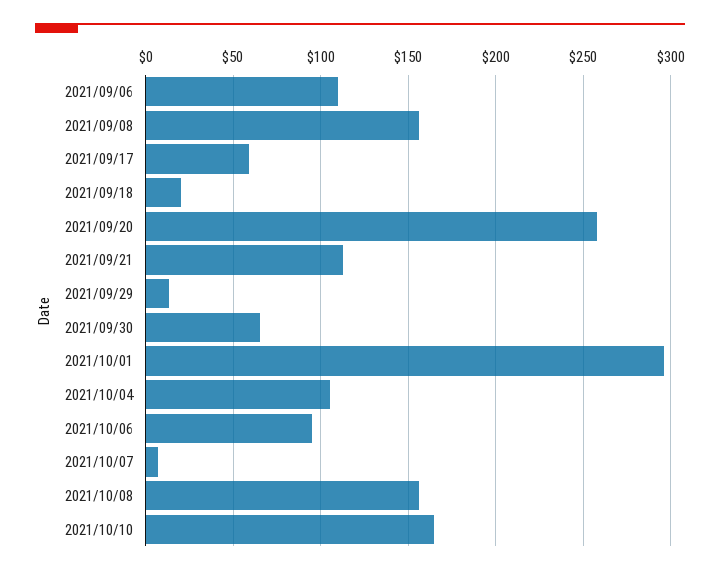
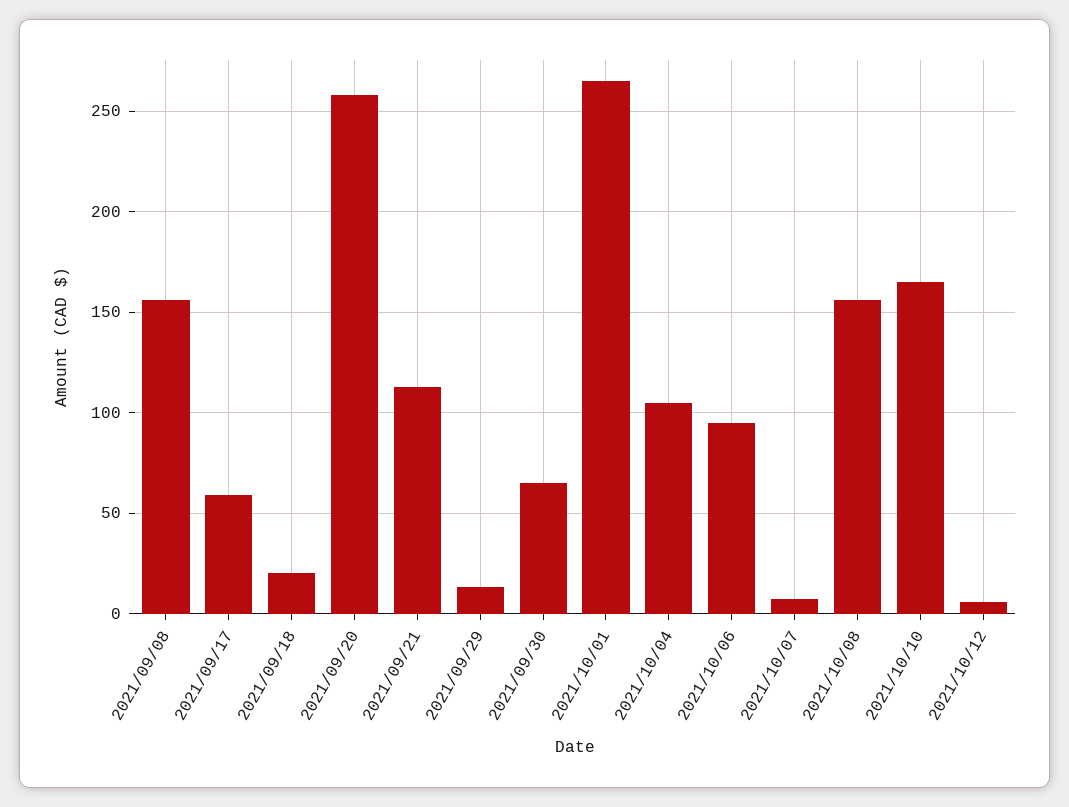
2021/09/06: 110 -> none
2021/10/01: 295 -> 265
2021/10/12: none -> 5

